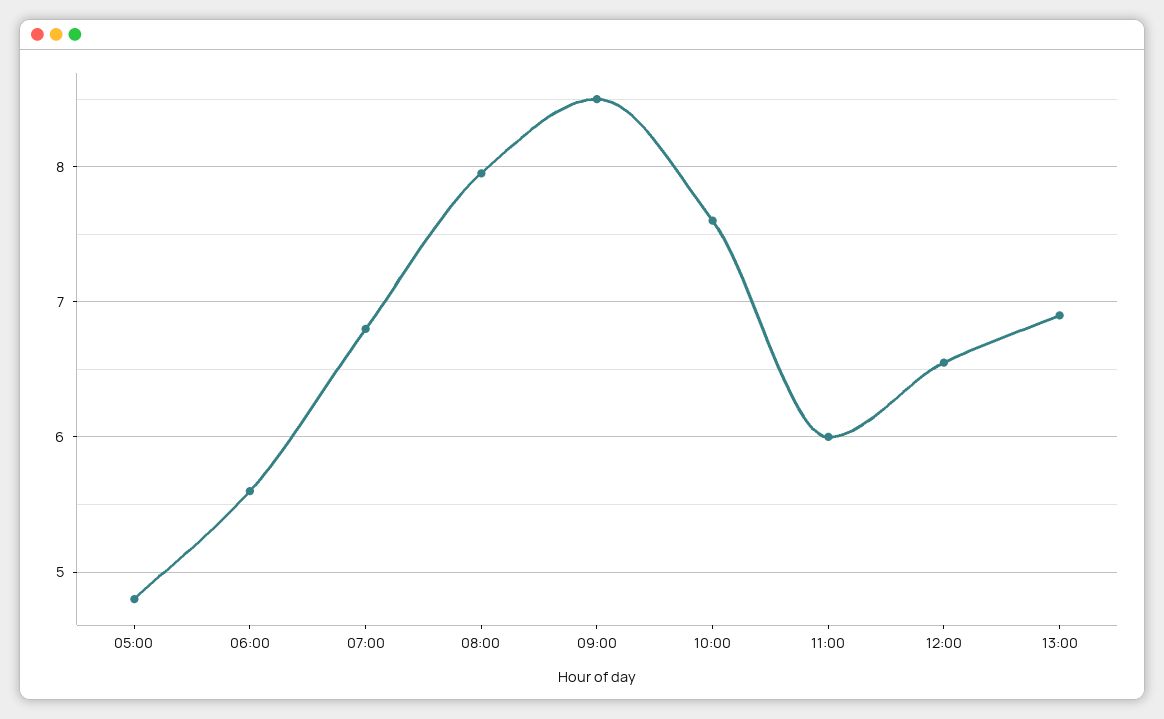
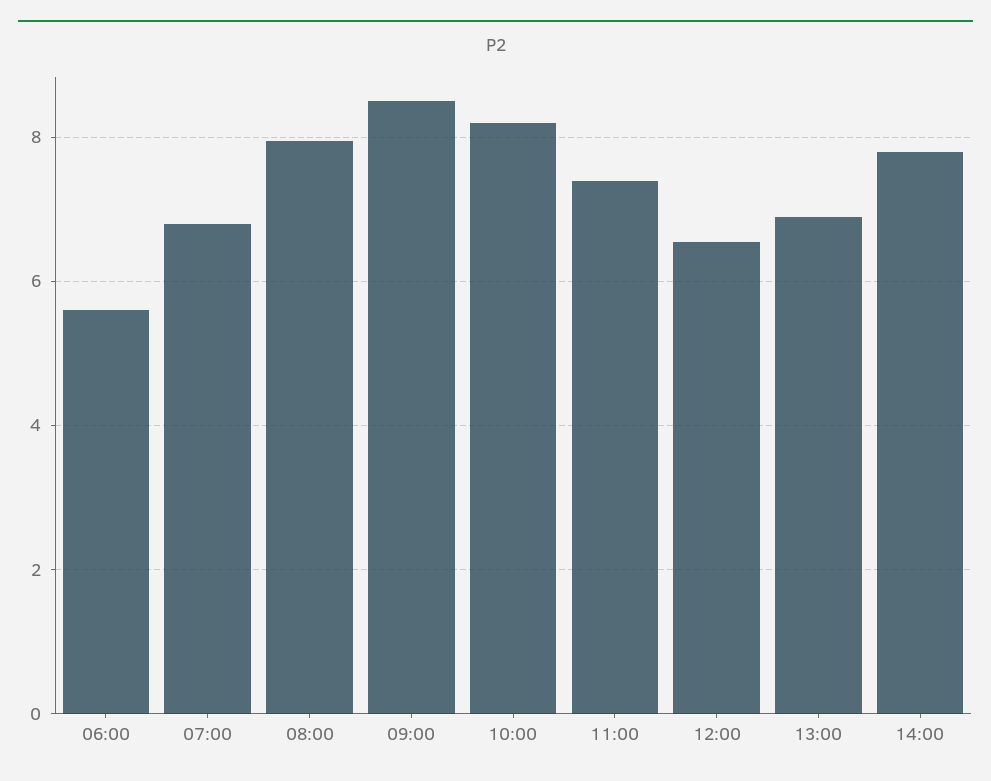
05:00: 4.8 -> none
10:00: 7.6 -> 8.2
11:00: 6 -> 7.4
14:00: none -> 7.8

